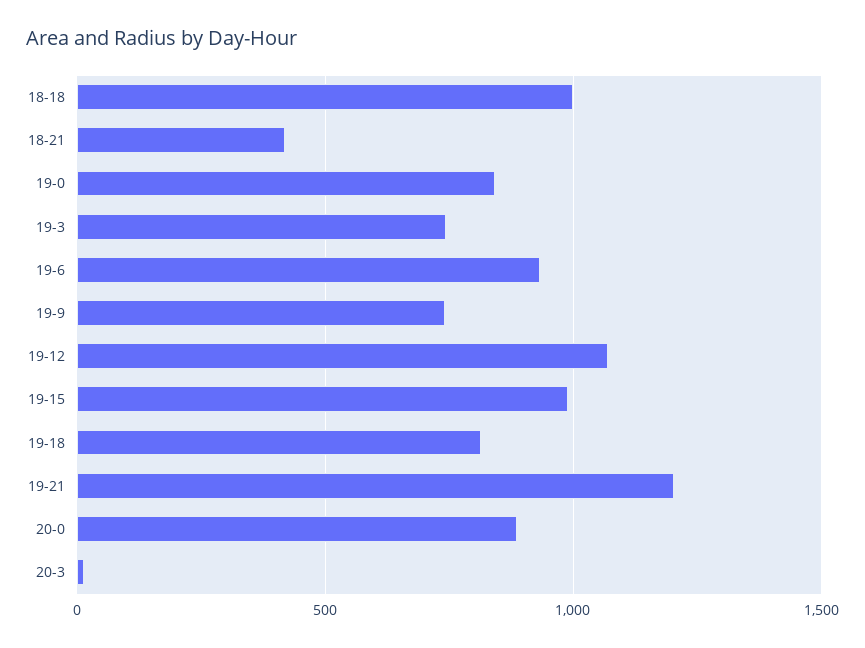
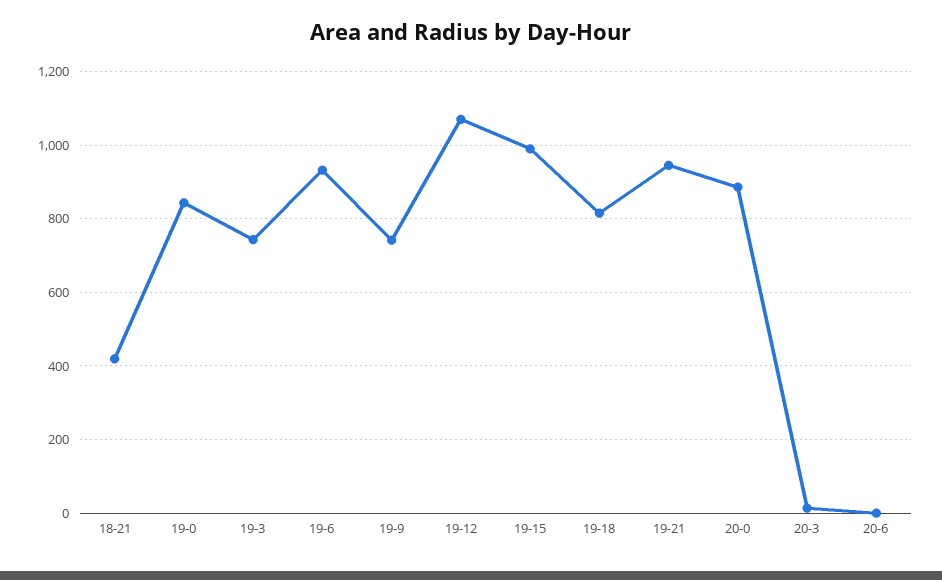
18-18: 1000 -> none
19-21: 1200 -> 940
20-6: none -> 0

